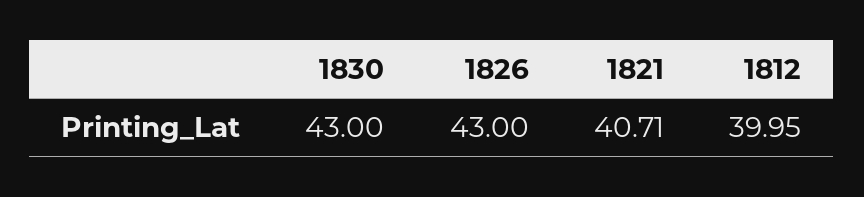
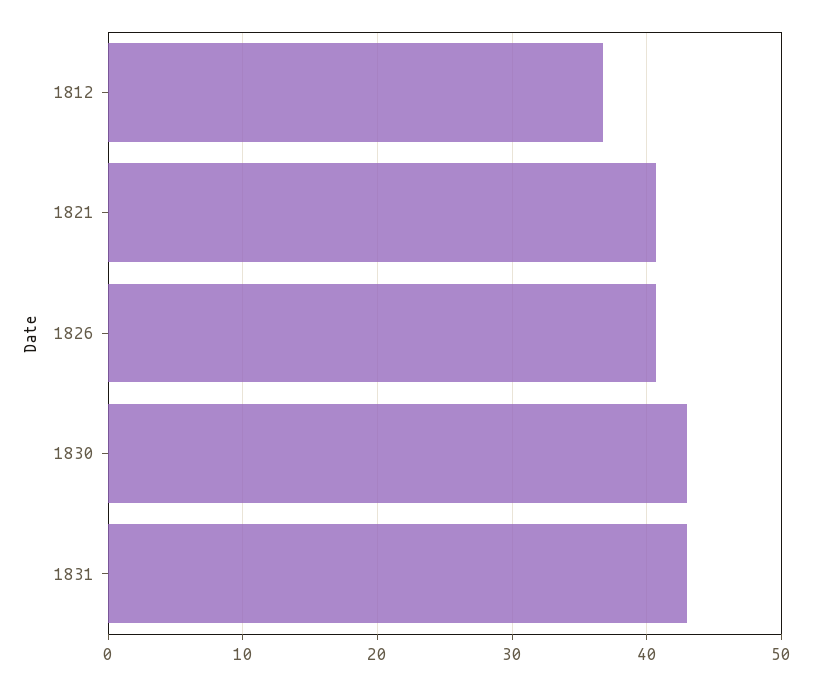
1826: 43 -> 41
1812: 39.95 -> 37
1831: none -> 43

